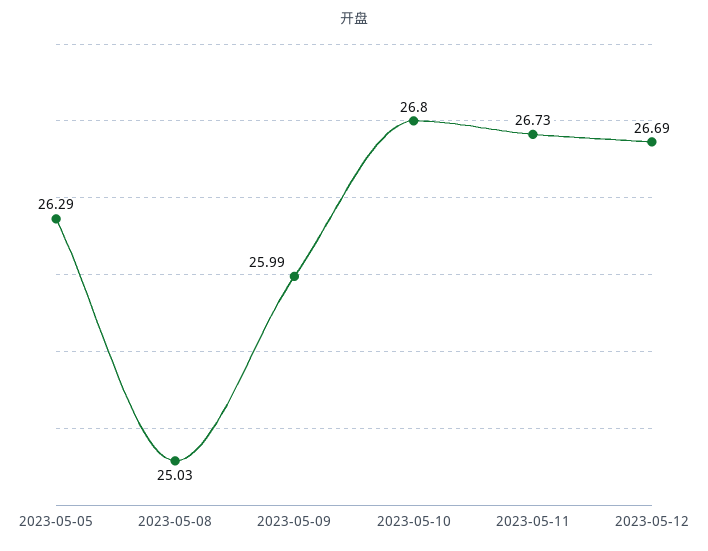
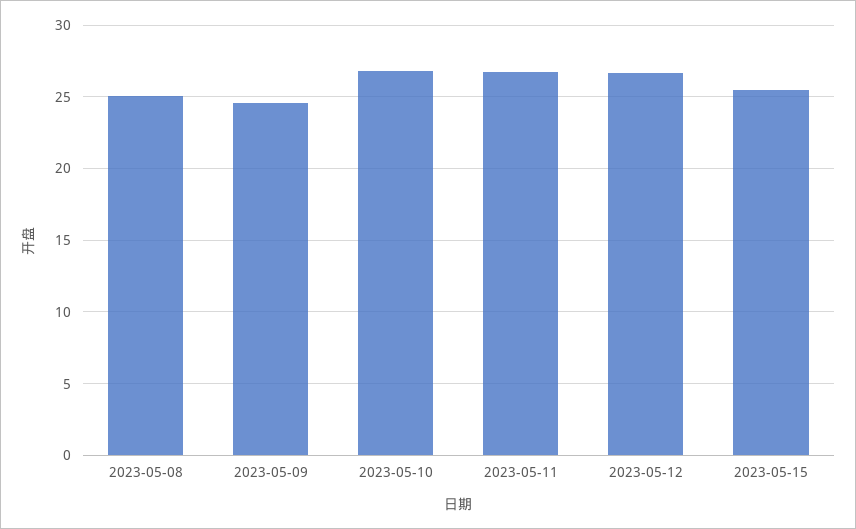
2023-05-05: 26.29 -> none
2023-05-09: 25.99 -> 24.5
2023-05-15: none -> 25.5

